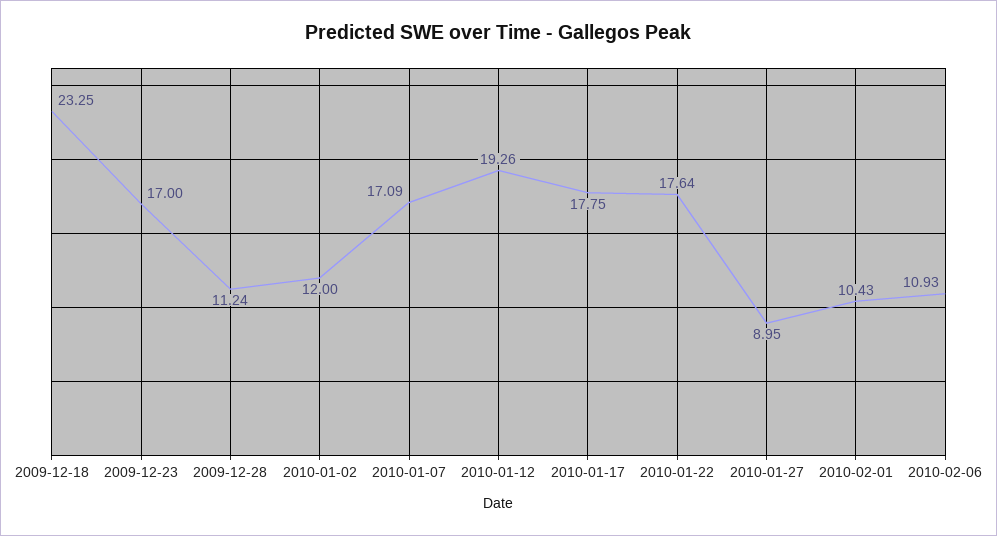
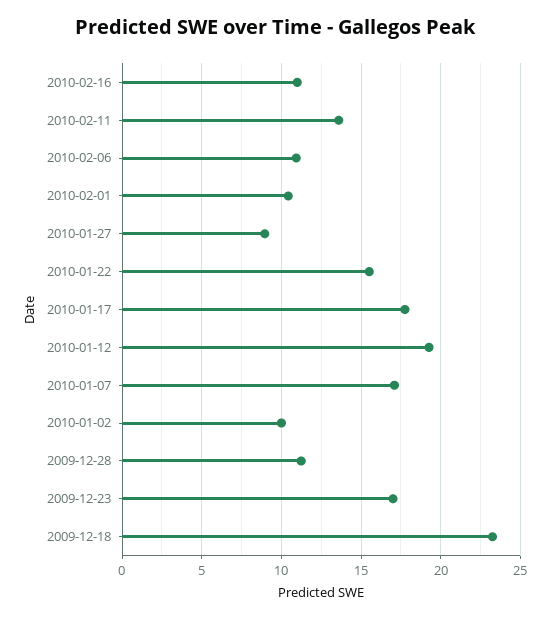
2010-01-02: 12 -> 10
2010-01-22: 17.64 -> 15.5
2010-02-16: none -> 11
2010-02-11: none -> 13.5

